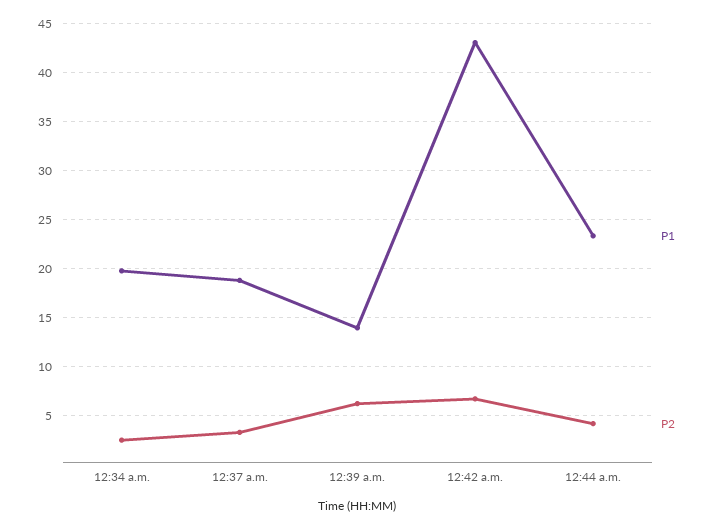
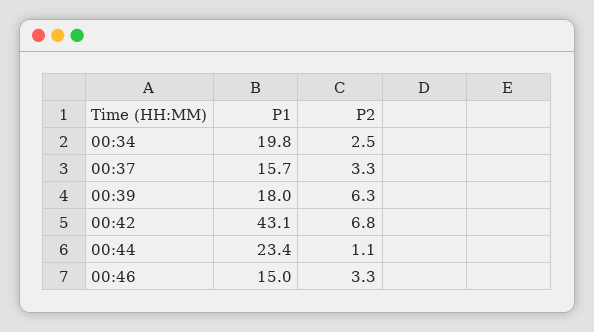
P1, 12:37 a.m.: 19 -> 15.7
P1, 12:39 a.m.: 14 -> 18
P2, 12:44 a.m.: 4 -> 1.1
P1, 00:46: none -> 15
P2, 00:46: none -> 3.3

